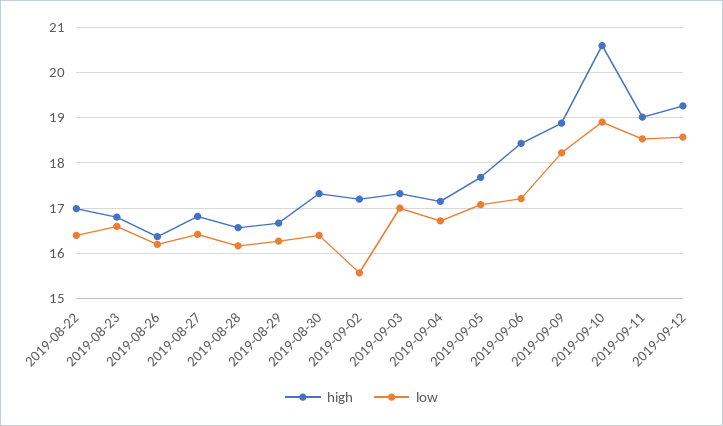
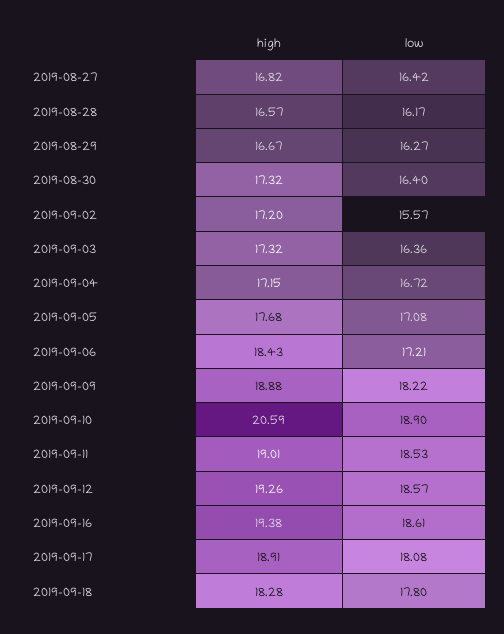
high, 2019-08-22: 17 -> none
low, 2019-08-22: 16.4 -> none
high, 2019-08-23: 16.8 -> none
low, 2019-08-23: 16.6 -> none
high, 2019-08-26: 16.4 -> none
low, 2019-08-26: 16.2 -> none
low, 2019-09-03: 17 -> 16.36
high, 2019-09-16: none -> 19.38
low, 2019-09-16: none -> 18.61
high, 2019-09-17: none -> 18.91
low, 2019-09-17: none -> 18.08
high, 2019-09-18: none -> 18.28
low, 2019-09-18: none -> 17.8

